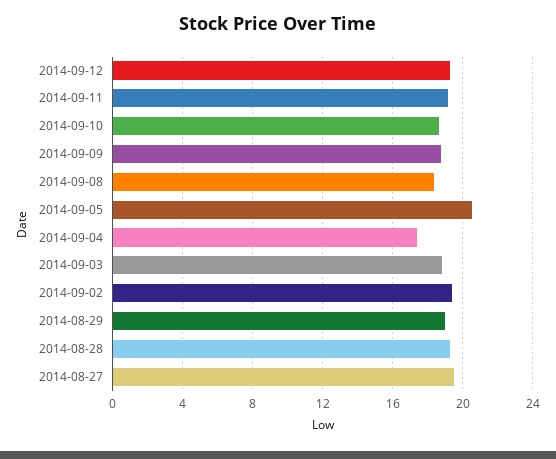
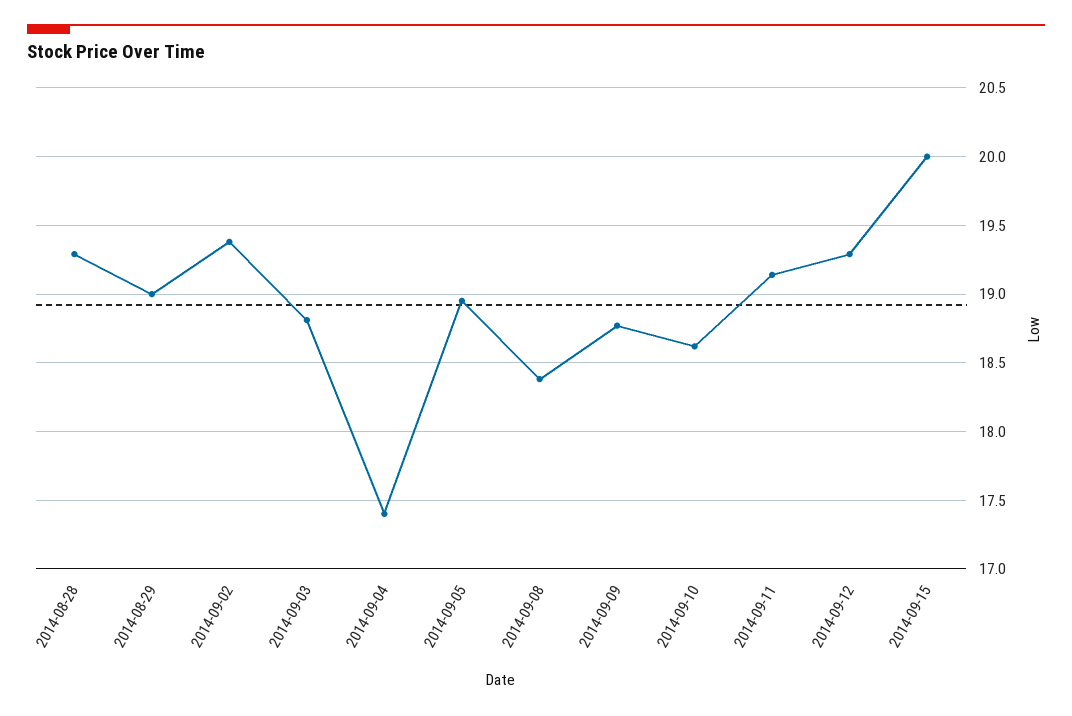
2014-09-05: 20.5 -> 18.95
2014-08-27: 19.5 -> none
2014-09-15: none -> 20

